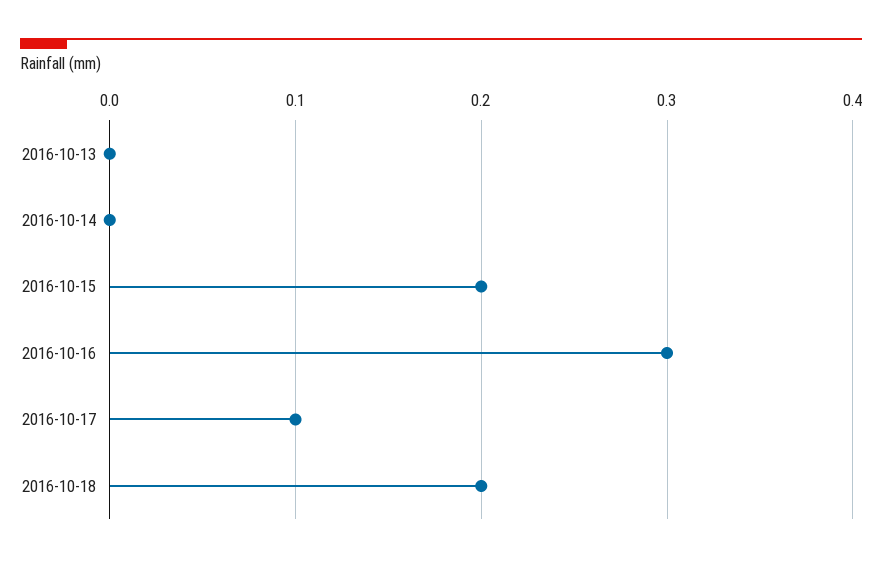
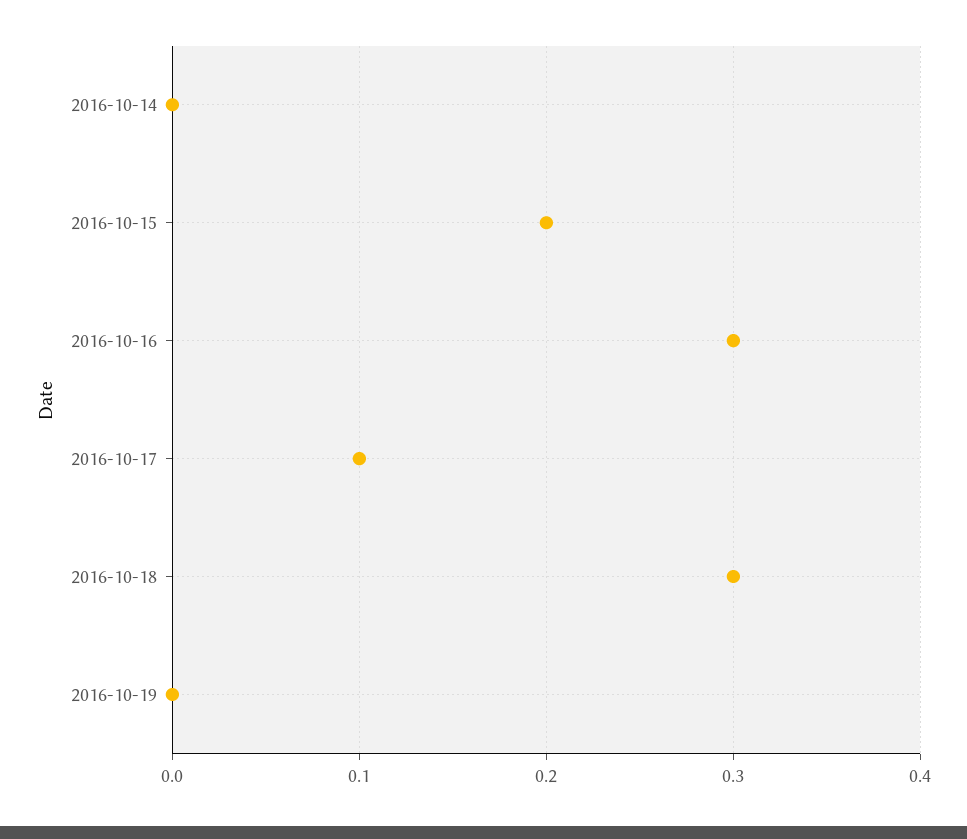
2016-10-13: 0 -> none
2016-10-18: 0.2 -> 0.3
2016-10-19: none -> 0

